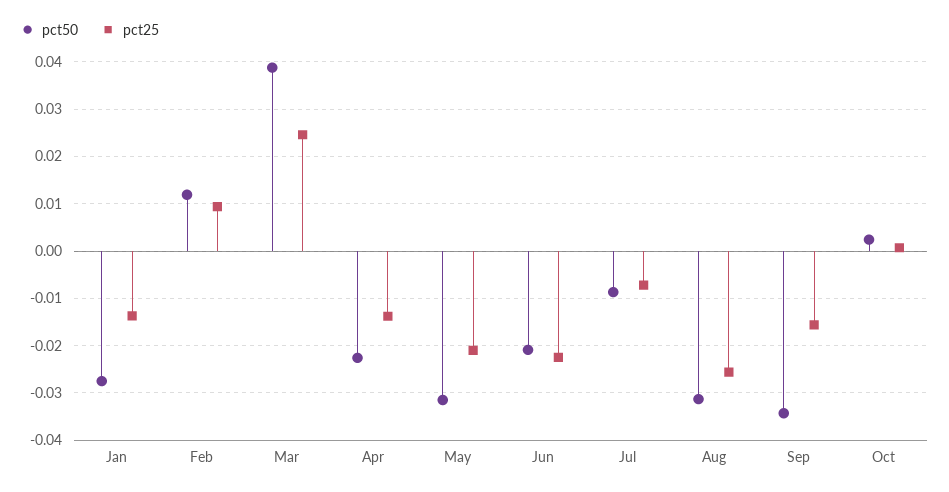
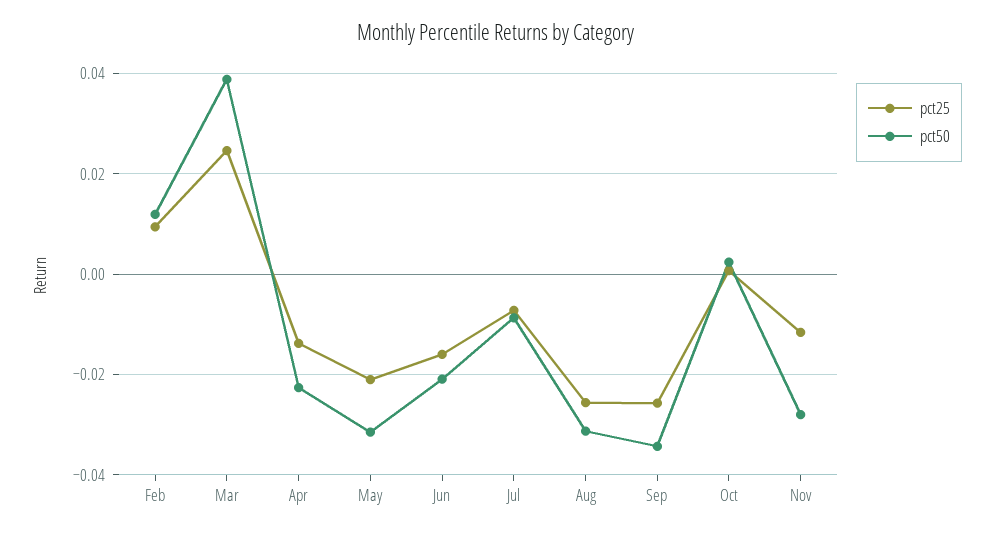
pct50, Jan: -0.028 -> none
pct25, Jan: -0.014 -> none
pct25, Jun: -0.022 -> -0.016
pct25, Sep: -0.016 -> -0.026
pct25, Nov: none -> -0.012
pct50, Nov: none -> -0.028

